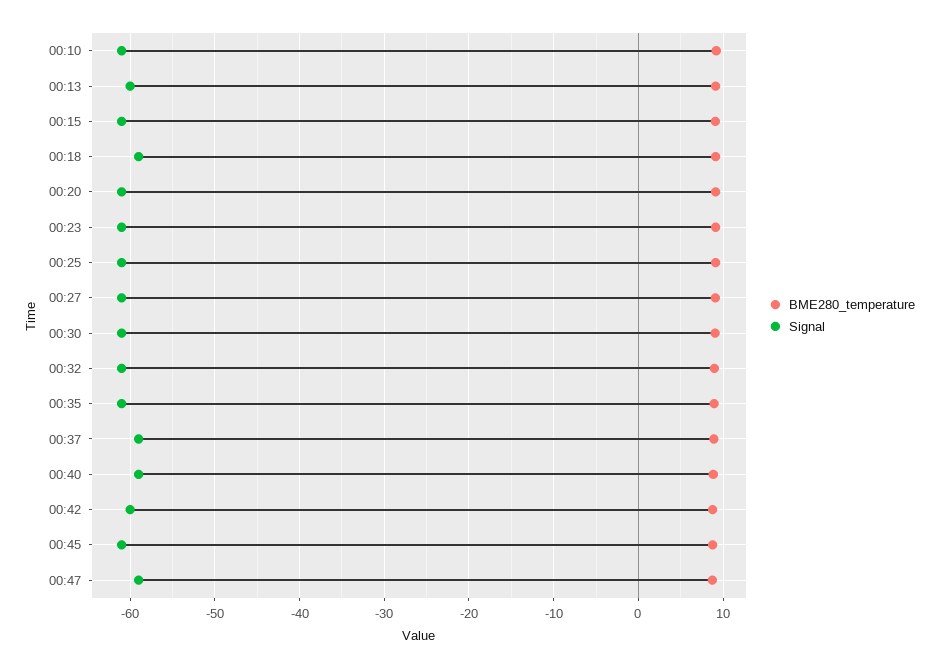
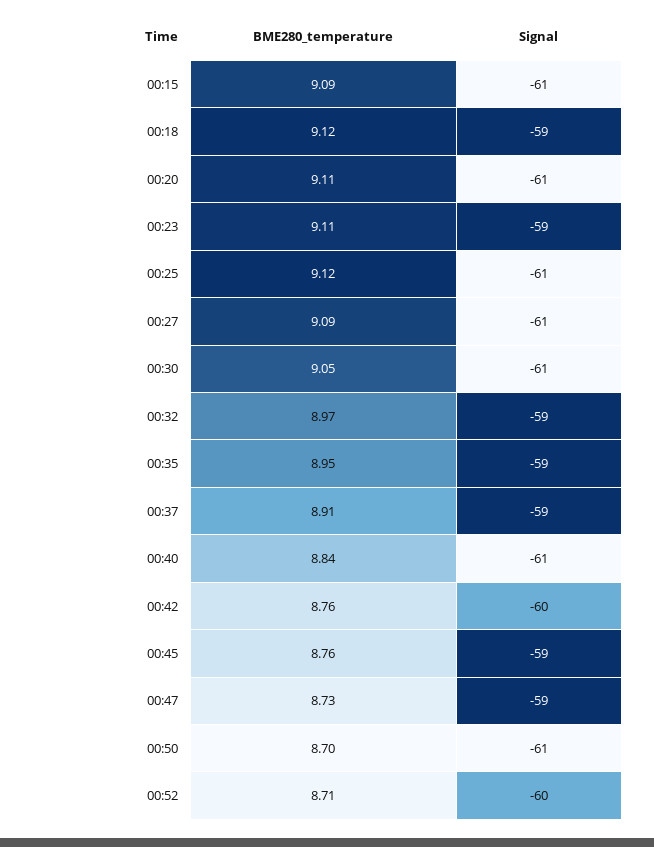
BME280_temperature, 00:10: 9 -> none
Signal, 00:10: -61 -> none
BME280_temperature, 00:13: 9 -> none
Signal, 00:13: -60 -> none
Signal, 00:23: -61 -> -59
Signal, 00:32: -61 -> -59
Signal, 00:35: -61 -> -59
Signal, 00:40: -59 -> -61
Signal, 00:45: -61 -> -59
BME280_temperature, 00:50: none -> 8.7
Signal, 00:50: none -> -61
BME280_temperature, 00:52: none -> 8.71
Signal, 00:52: none -> -60

